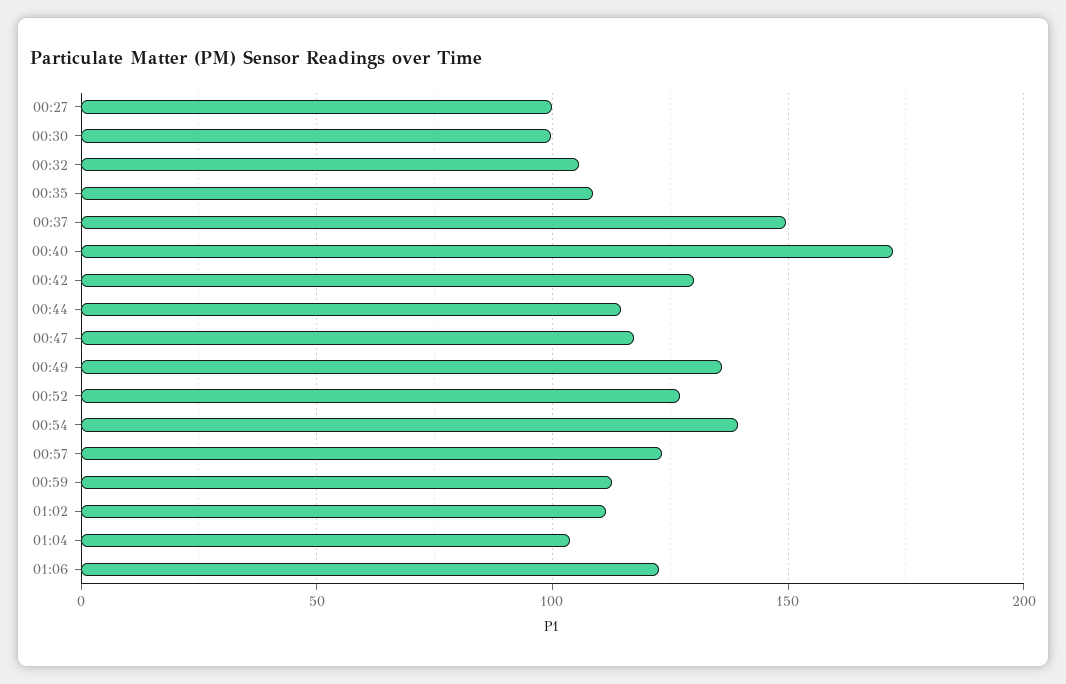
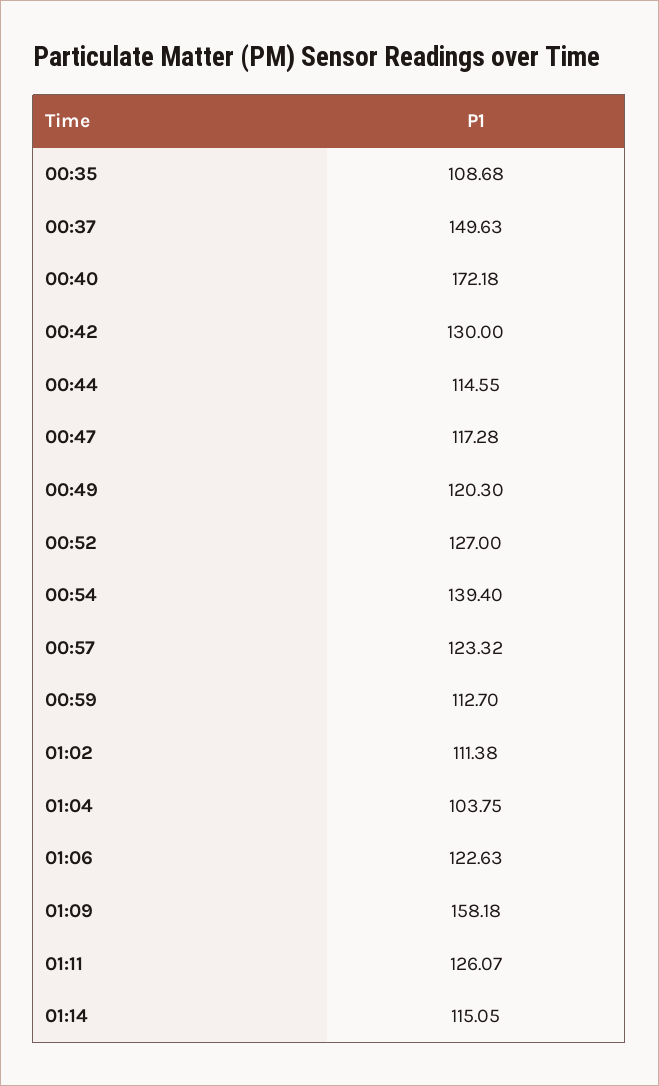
00:27: 100 -> none
00:30: 100 -> none
00:32: 105 -> none
00:49: 135 -> 120.3
01:09: none -> 158.18
01:11: none -> 126.07
01:14: none -> 115.05

